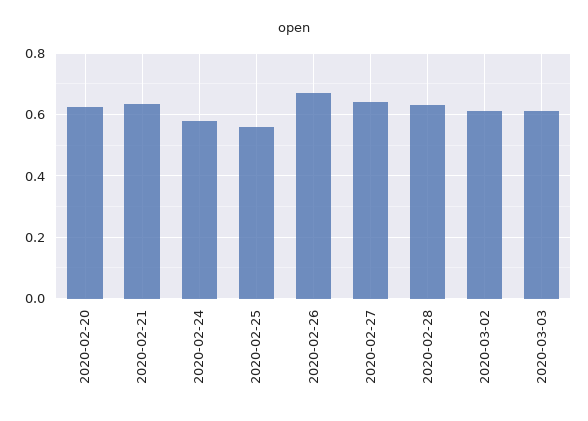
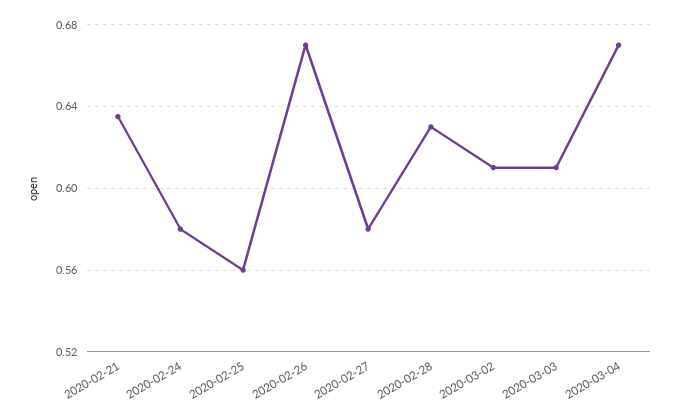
2020-02-20: 0.62 -> none
2020-02-27: 0.64 -> 0.58
2020-03-04: none -> 0.67

